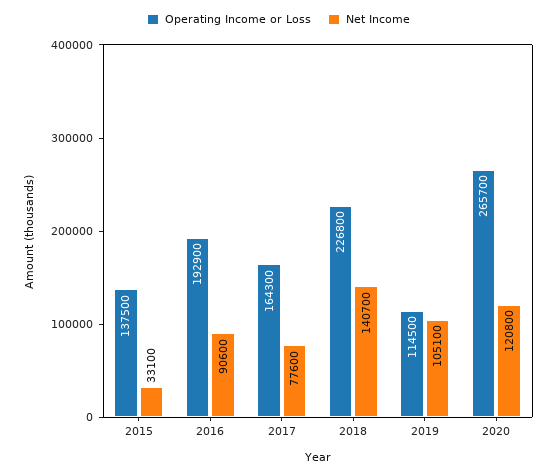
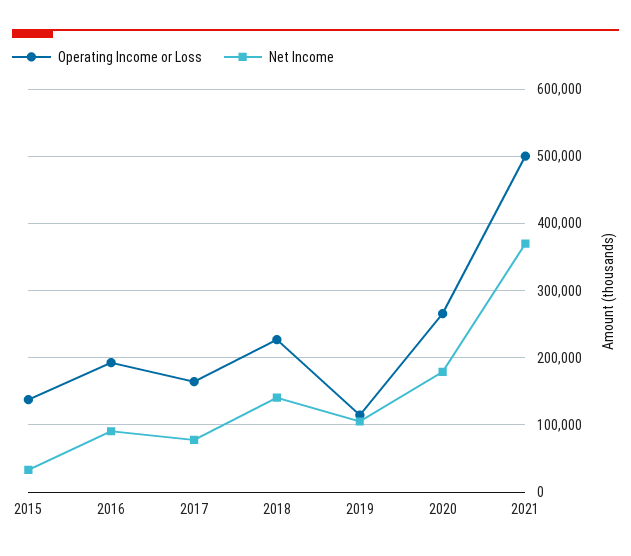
Net Income, 2020: 120800 -> 180000
Operating Income or Loss, 2021: none -> 500000
Net Income, 2021: none -> 370000

